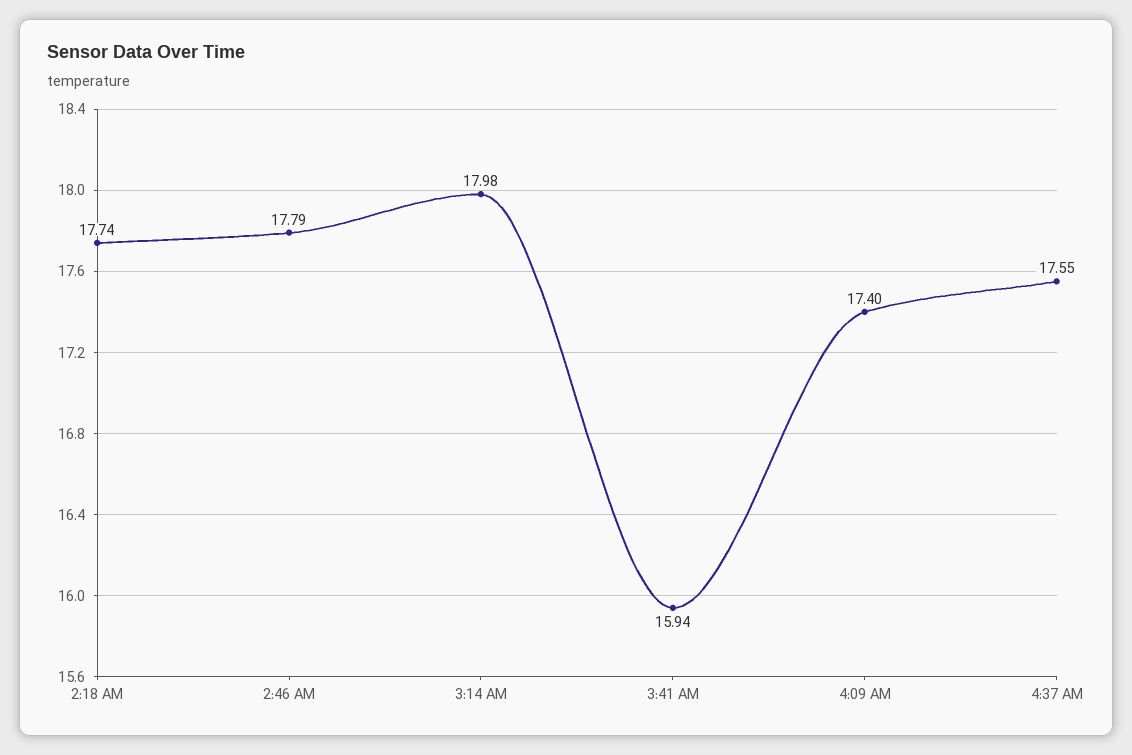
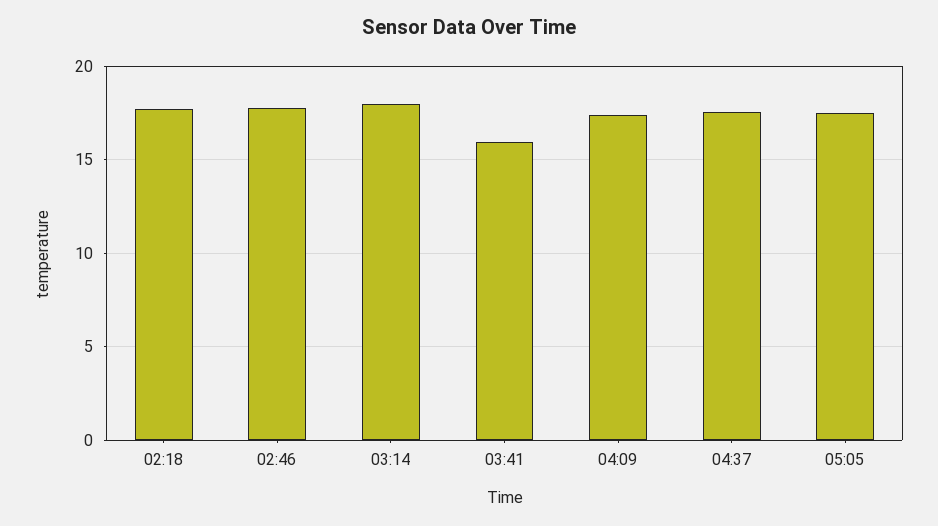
05:05: none -> 17.5

